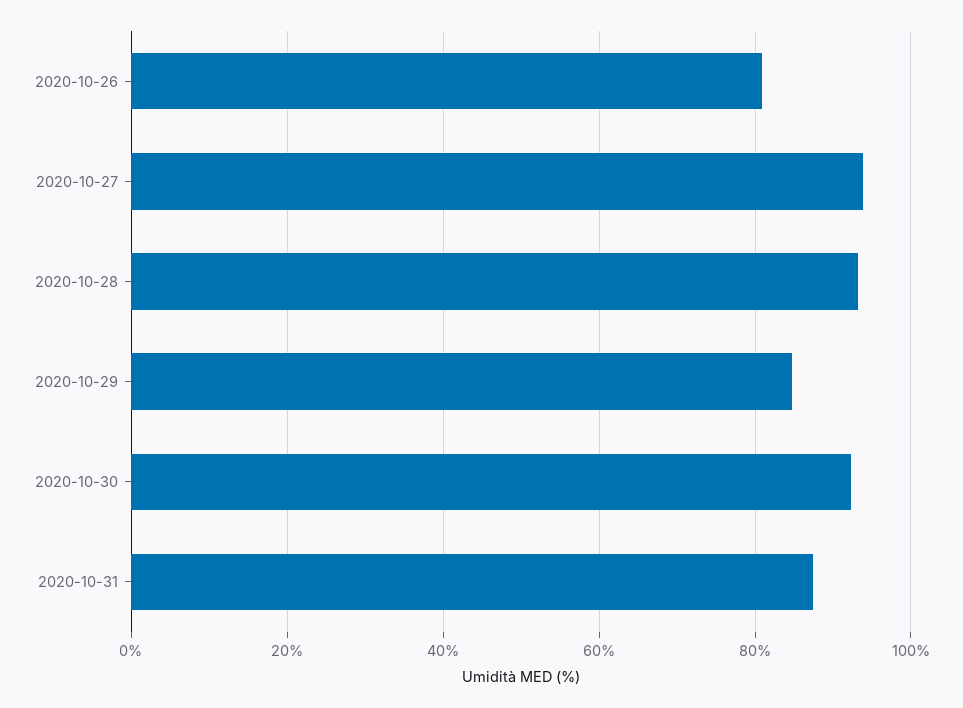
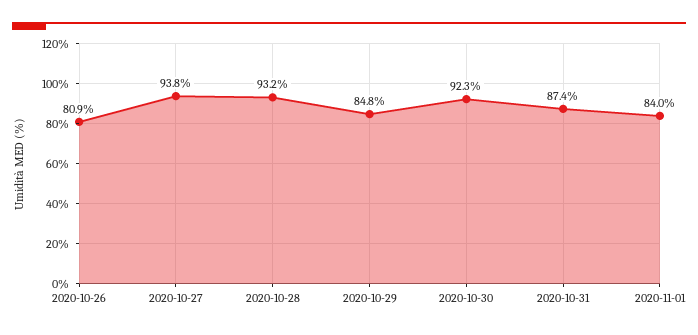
2020-11-01: none -> 84

